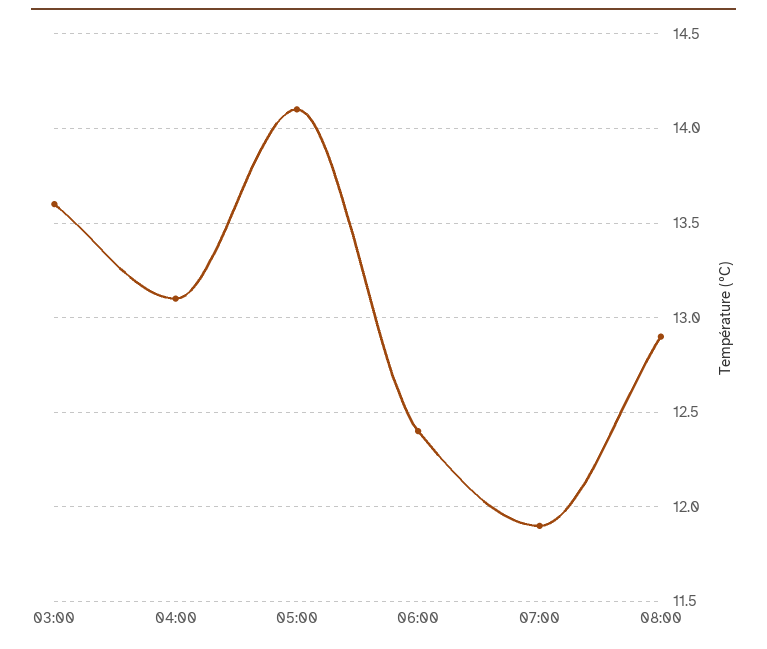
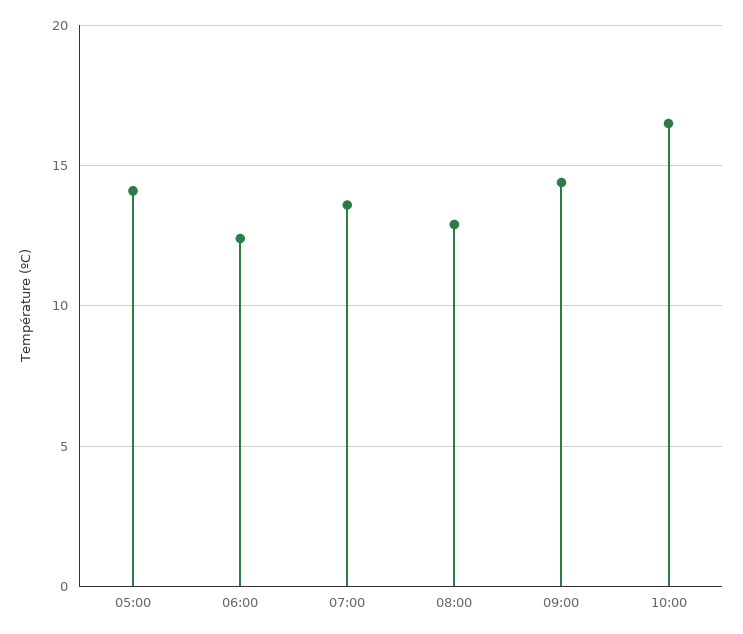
03:00: 13.6 -> none
04:00: 13.1 -> none
07:00: 11.9 -> 13.5
09:00: none -> 14.5
10:00: none -> 16.5

